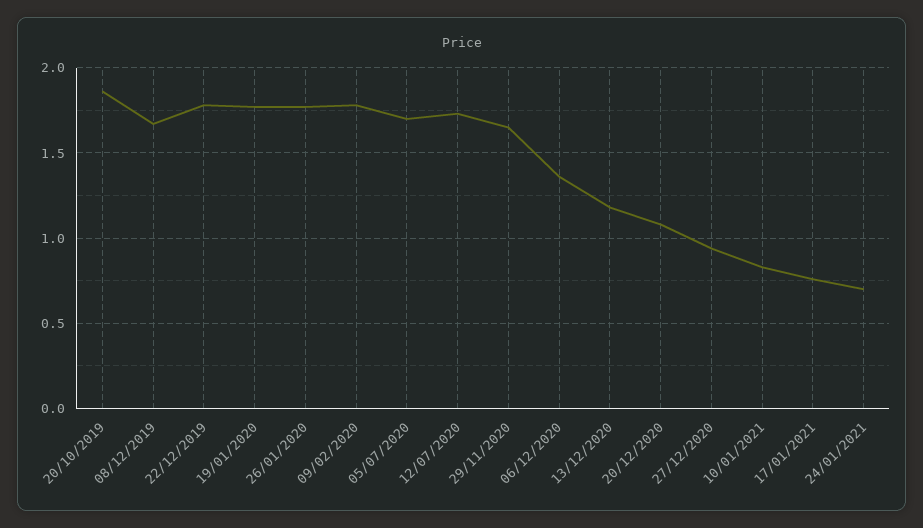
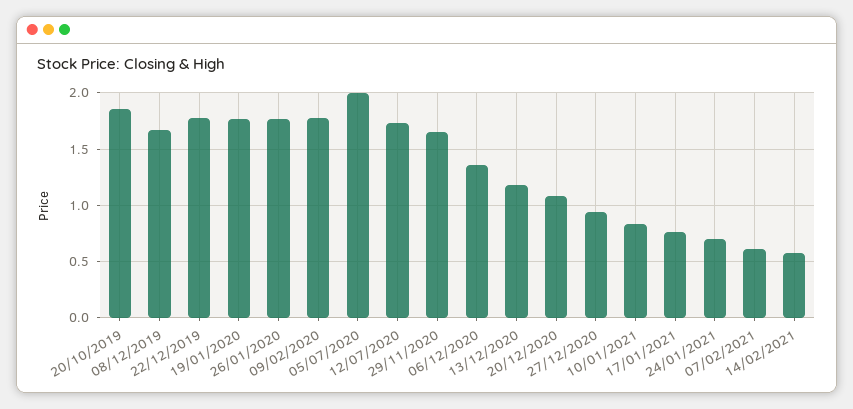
05/07/2020: 1.7 -> 2
07/02/2021: none -> 0.6
14/02/2021: none -> 0.6

